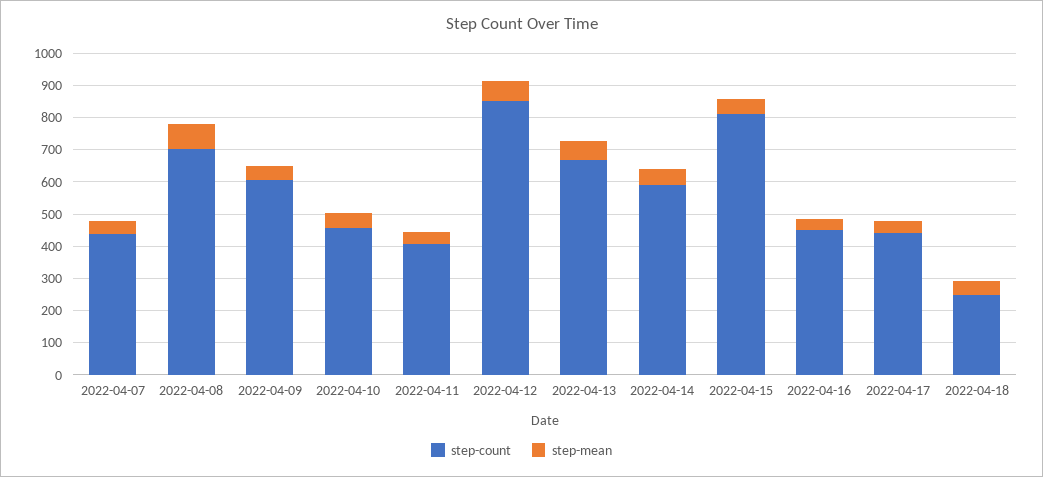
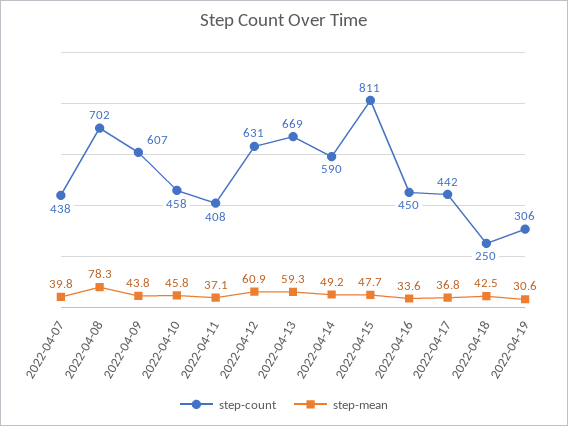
step-count, 2022-04-12: 850 -> 631
step-count, 2022-04-19: none -> 306
step-mean, 2022-04-19: none -> 30.6

